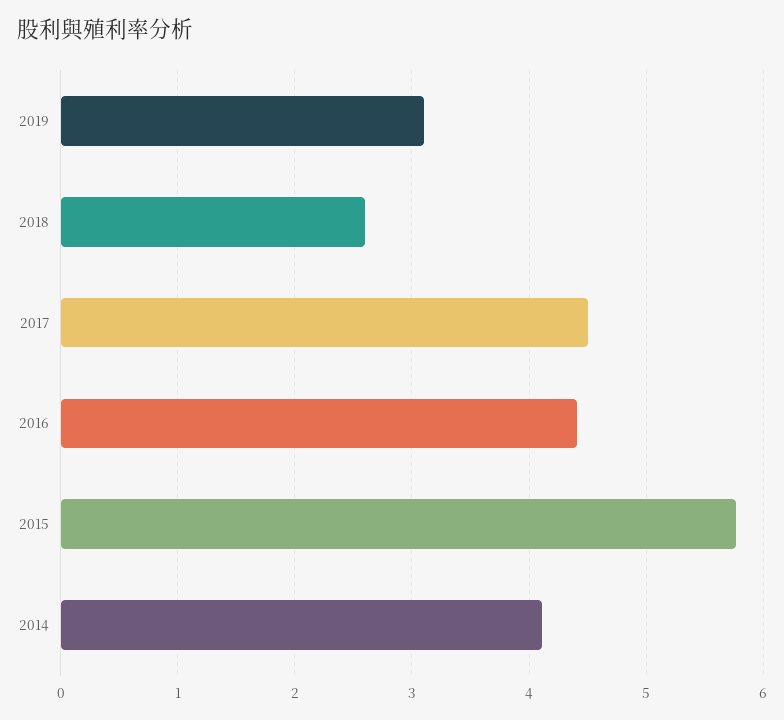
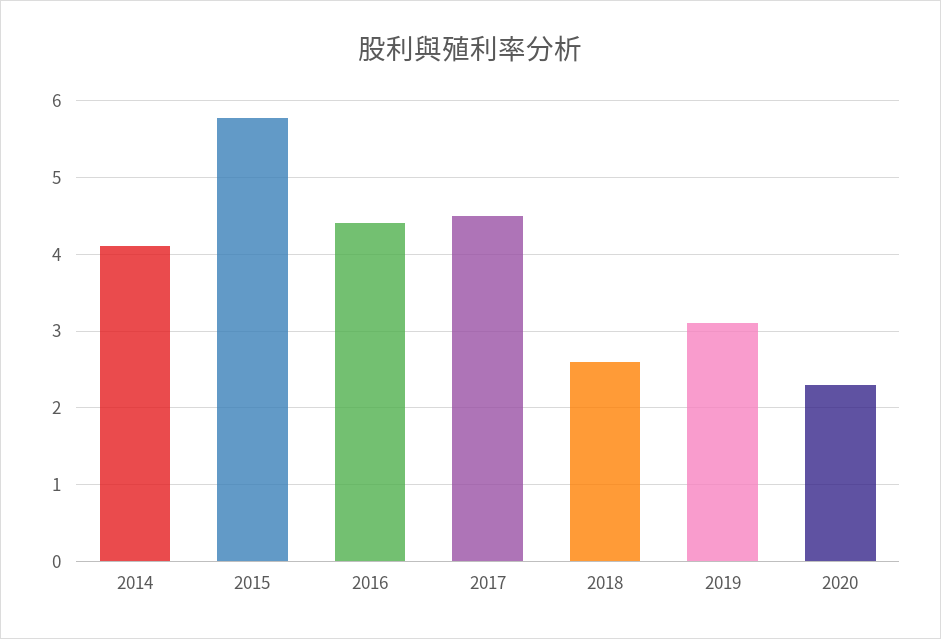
2020: none -> 2.3

